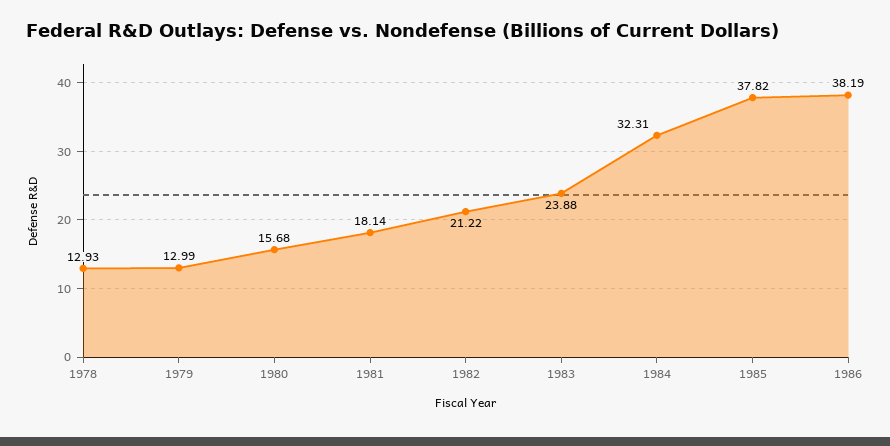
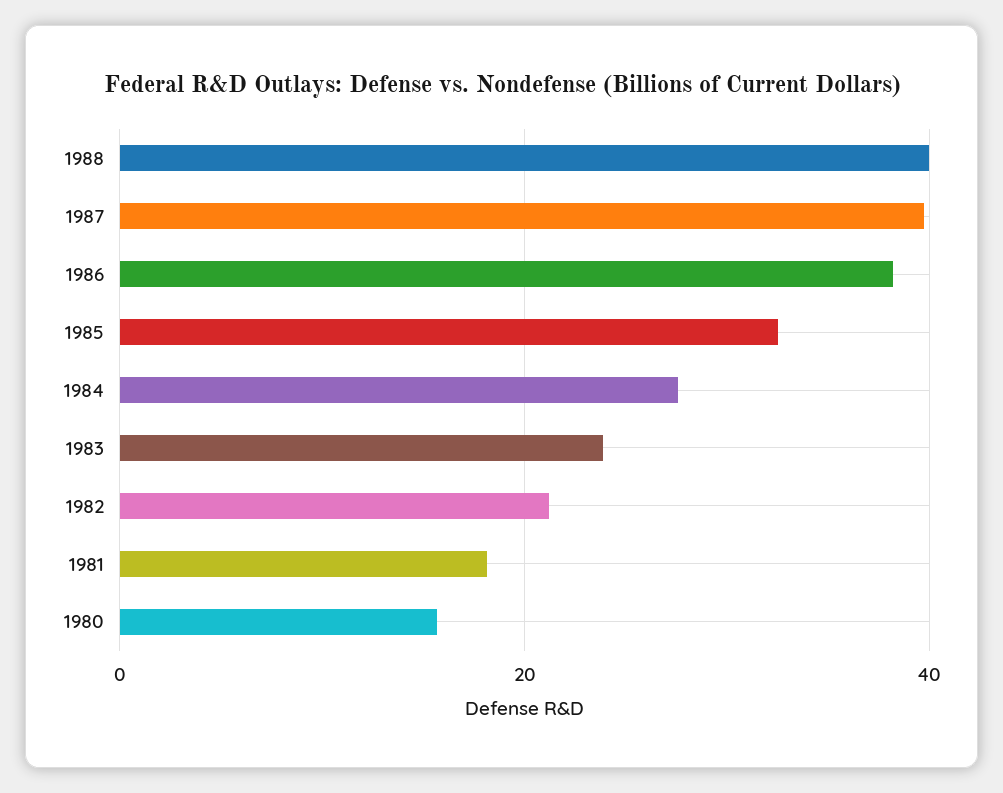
1978: 12.93 -> none
1979: 12.99 -> none
1984: 32.31 -> 28
1985: 37.82 -> 32
1988: none -> 40
1987: none -> 40

